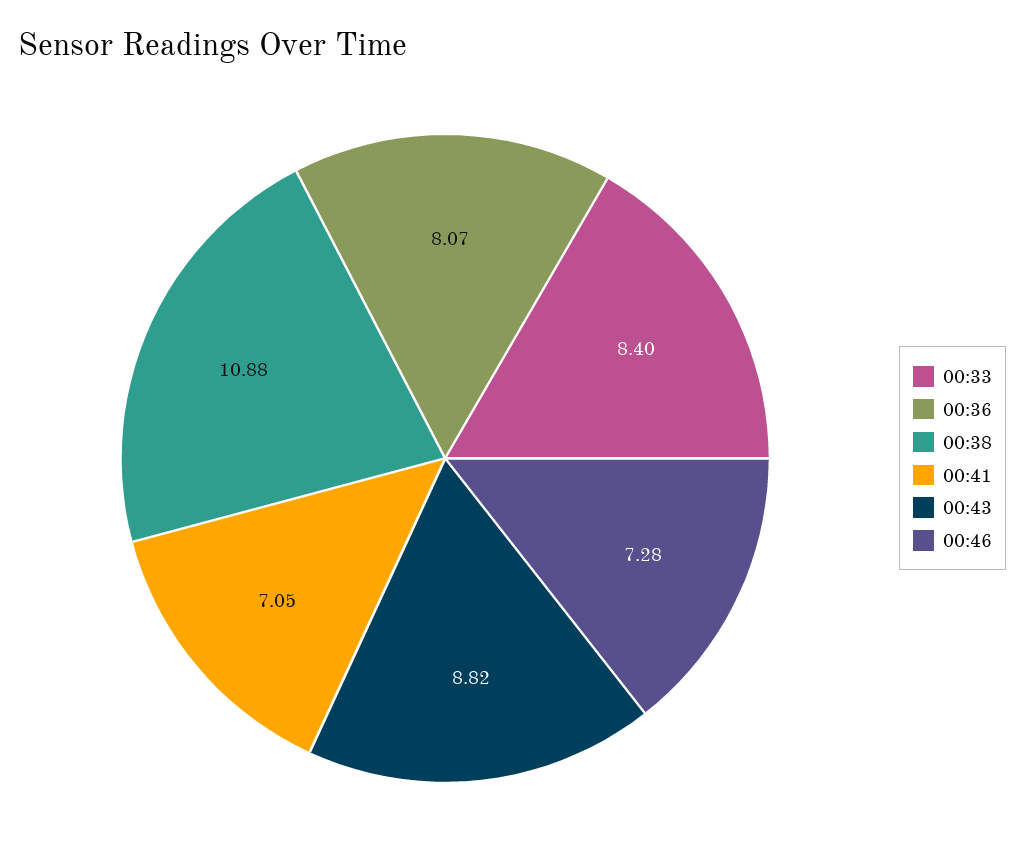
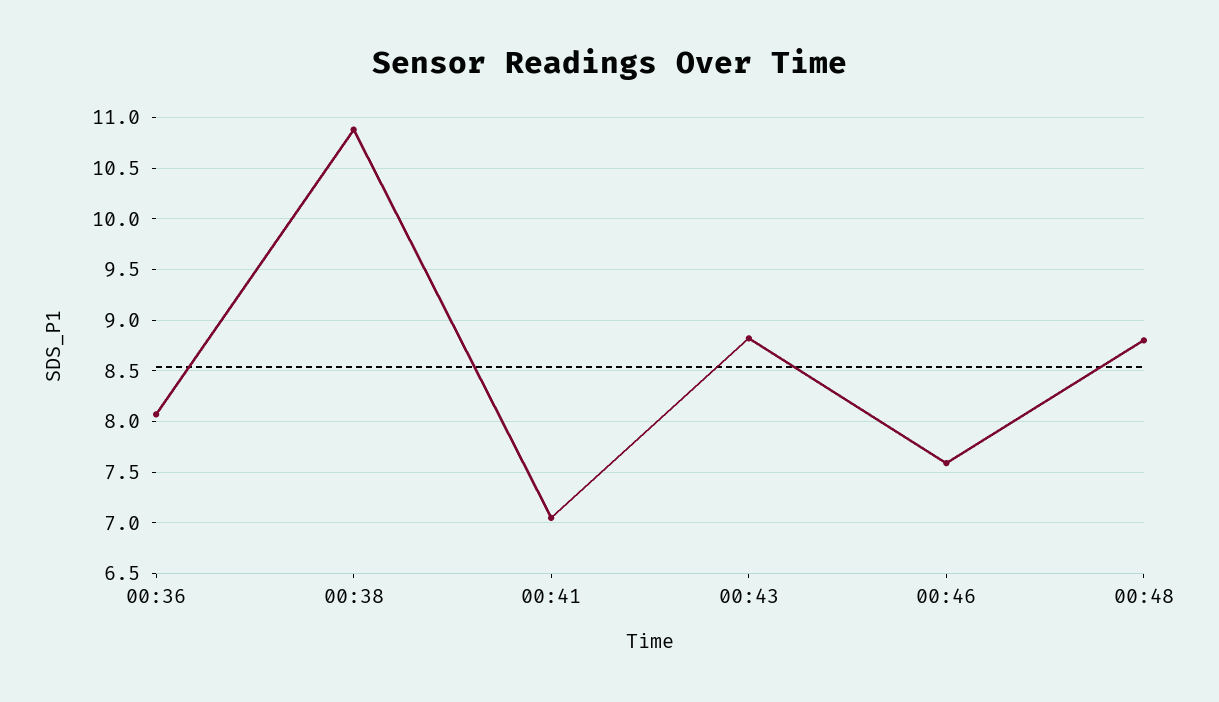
00:33: 8.4 -> none
00:46: 7.28 -> 7.6
00:48: none -> 8.8

